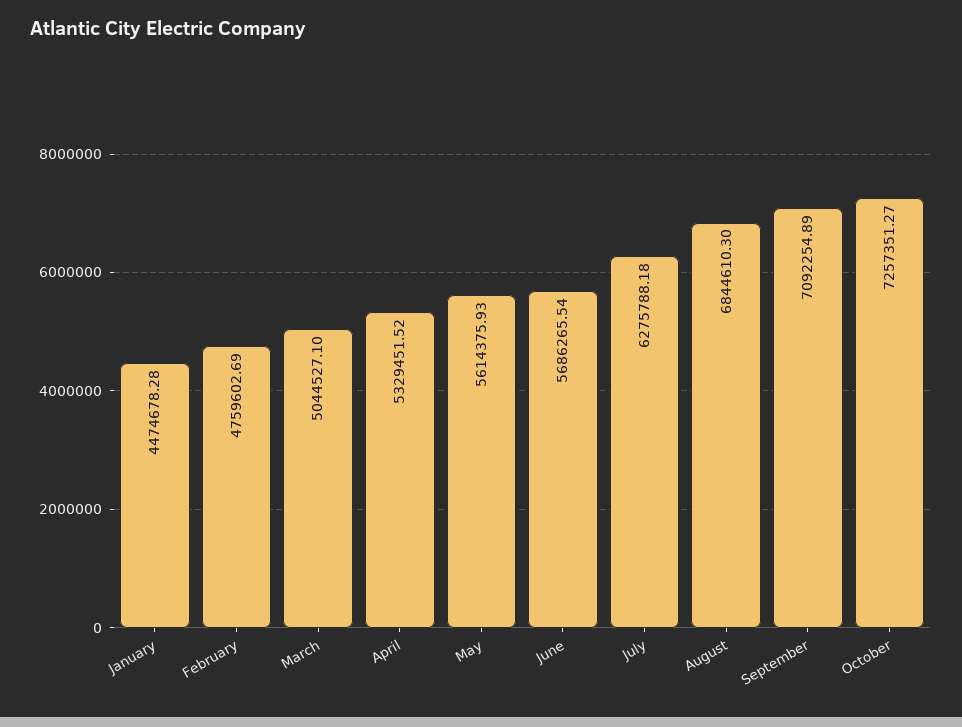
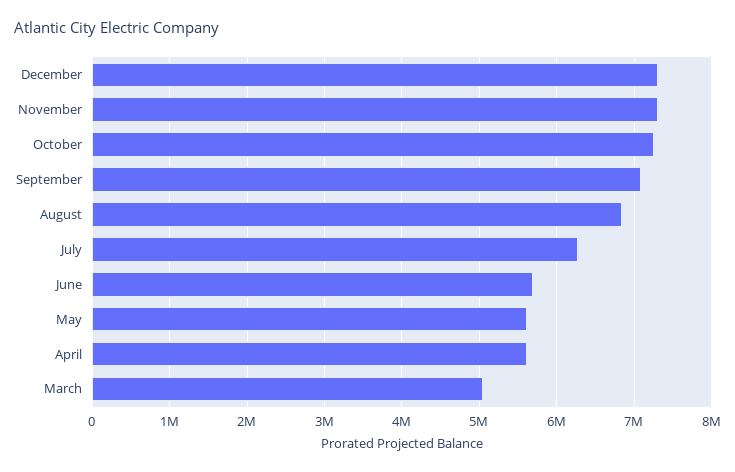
January: 4474678.28 -> none
February: 4759602.69 -> none
April: 5329451.52 -> 5600000
December: none -> 7300000
November: none -> 7300000

